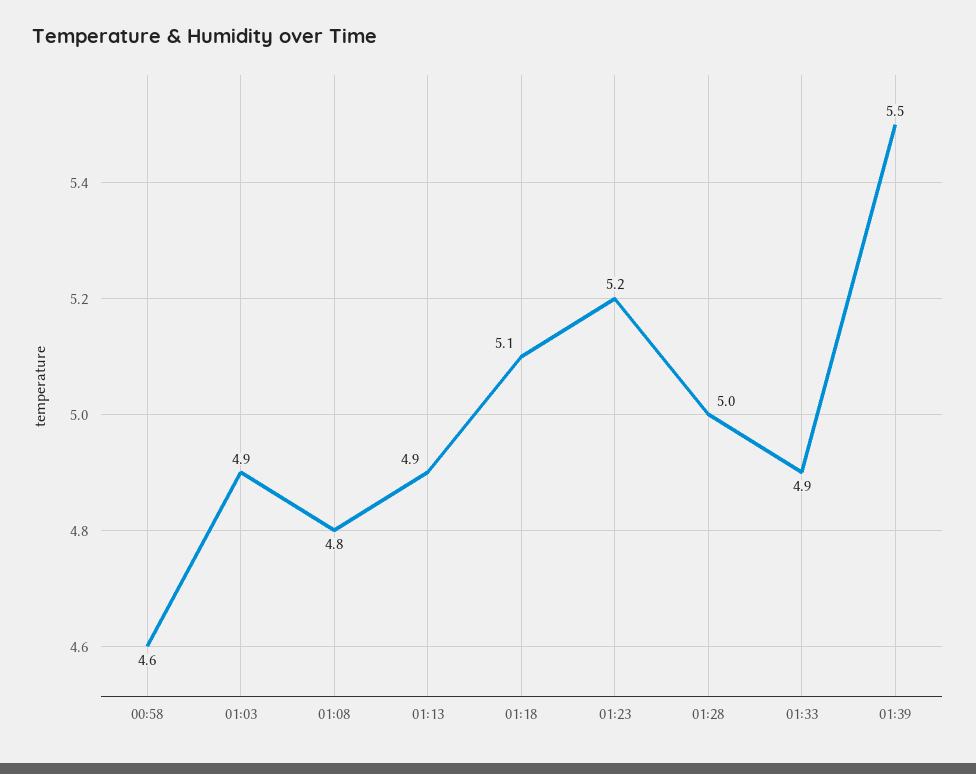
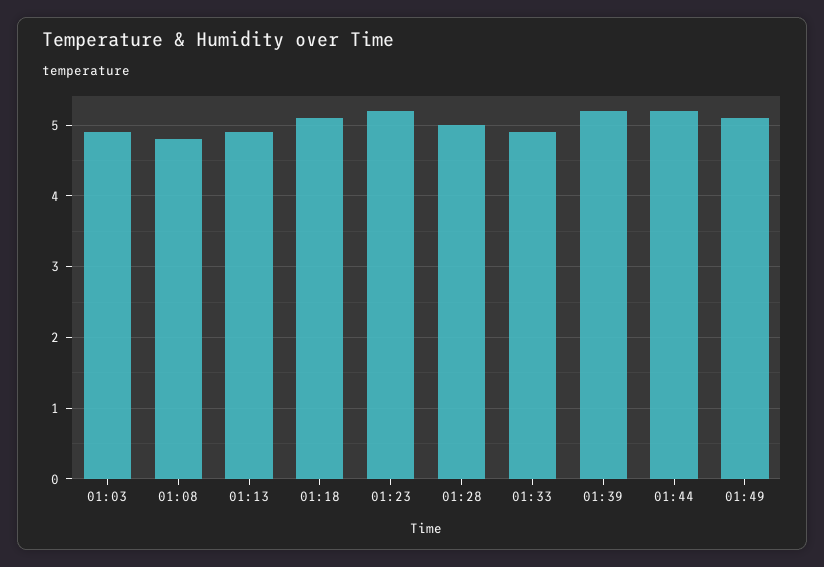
00:58: 4.6 -> none
01:39: 5.5 -> 5.2
01:44: none -> 5.2
01:49: none -> 5.1

